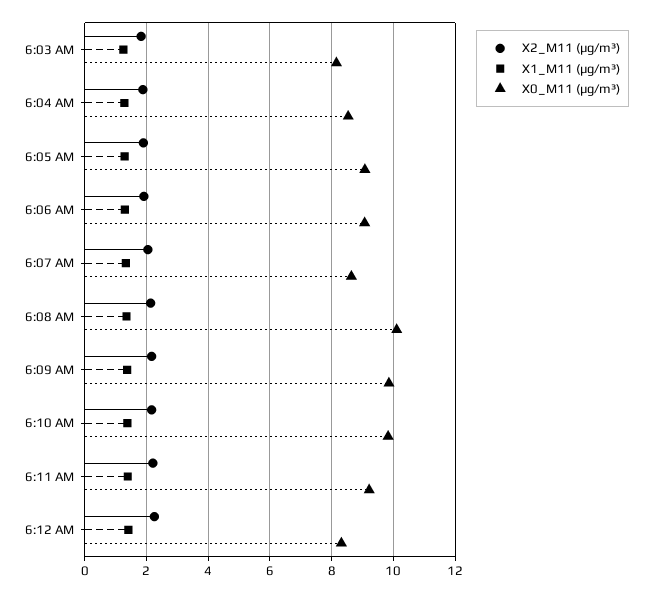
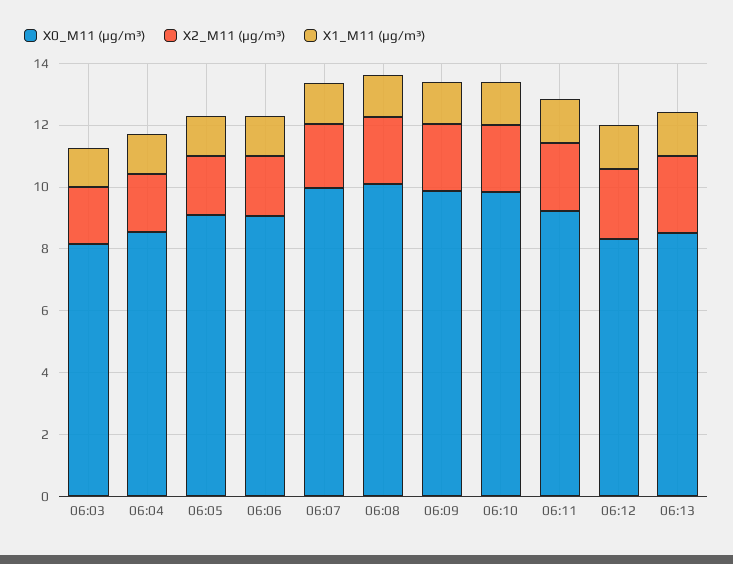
X0_M11 (μg/m³), 6:07 AM: 8.6 -> 10
X0_M11 (μg/m³), 06:13: none -> 8.5
X2_M11 (μg/m³), 06:13: none -> 2.5
X1_M11 (μg/m³), 06:13: none -> 1.5

